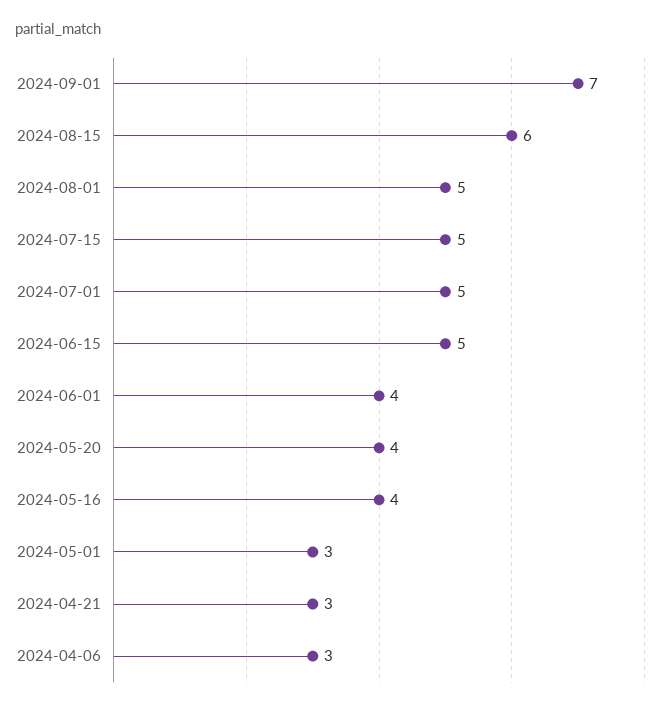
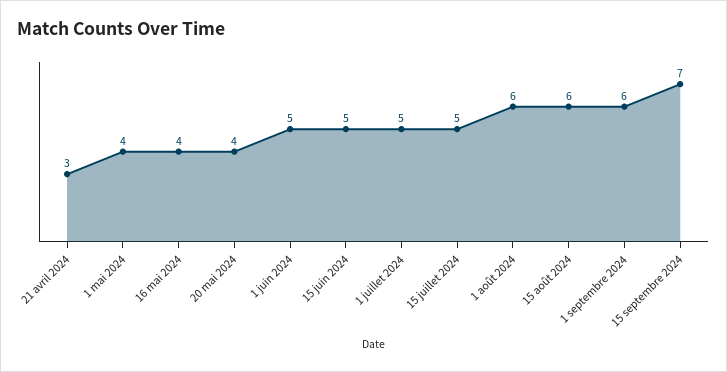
2024-09-01: 7 -> 6
2024-08-01: 5 -> 6
2024-06-01: 4 -> 5
2024-05-01: 3 -> 4
2024-04-06: 3 -> none
15 septembre 2024: none -> 7

